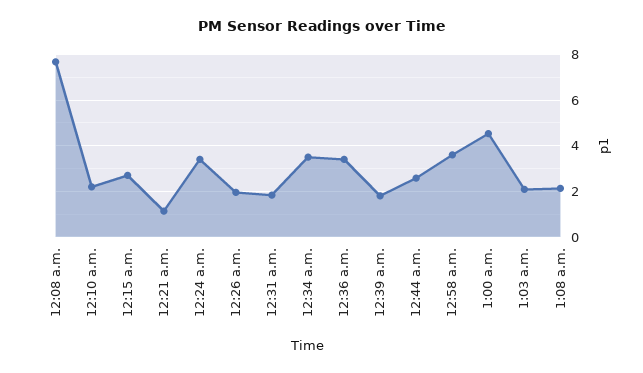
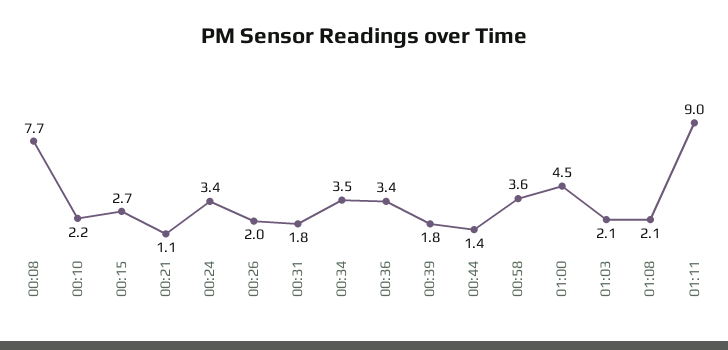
12:44 a.m.: 2.5 -> 1.4
01:11: none -> 9

